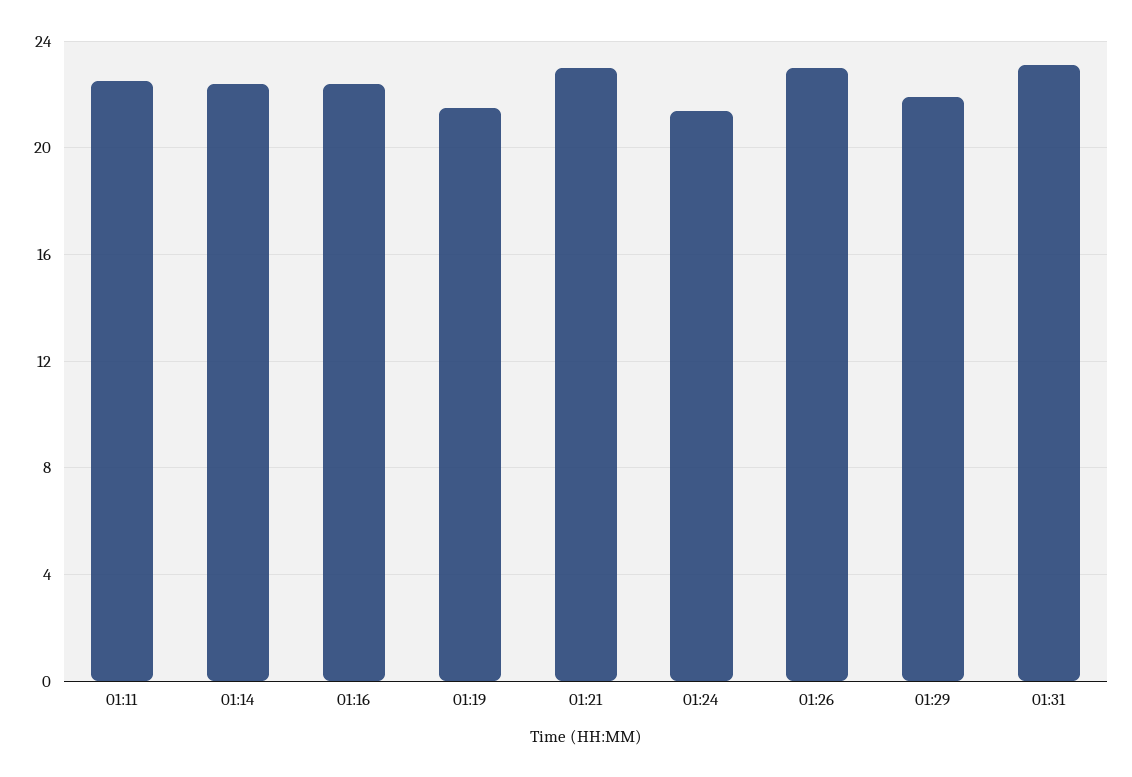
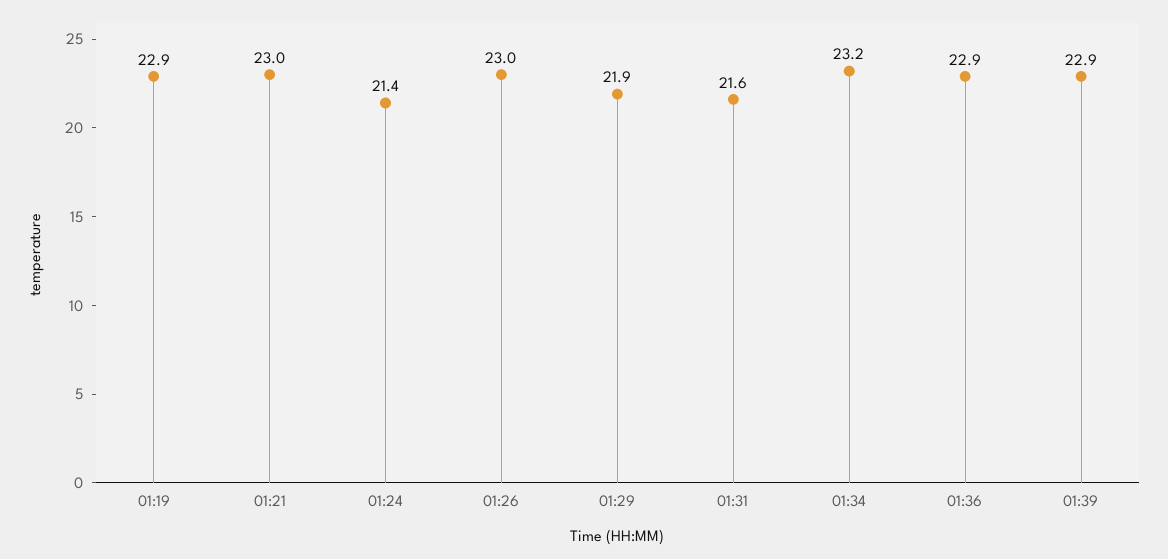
01:11: 22.5 -> none
01:14: 22.5 -> none
01:16: 22.5 -> none
01:19: 21.5 -> 22.9
01:31: 23 -> 21.6
01:34: none -> 23.2
01:36: none -> 22.9
01:39: none -> 22.9

